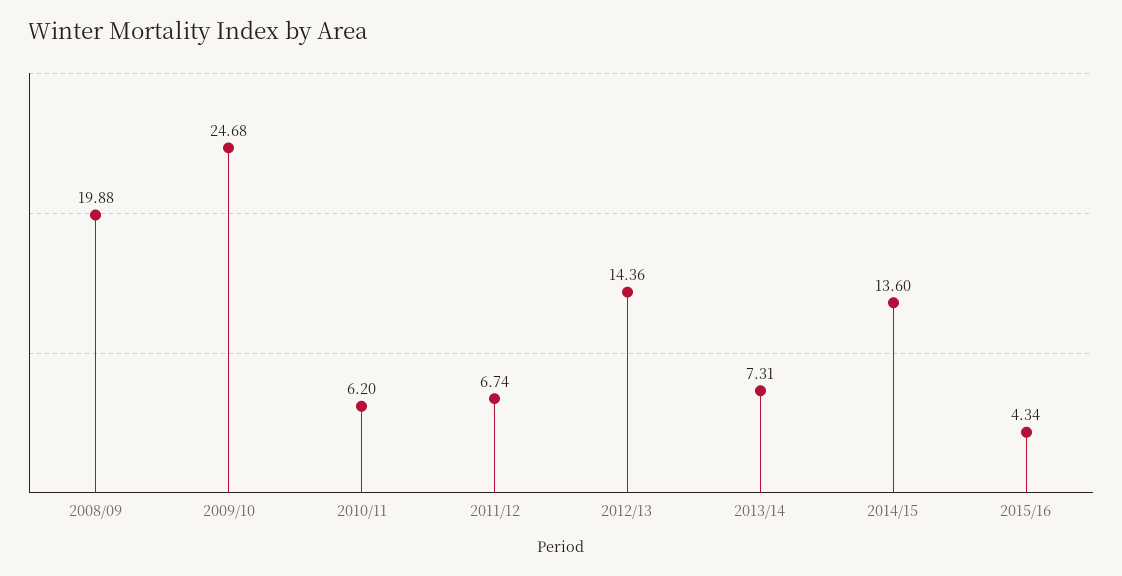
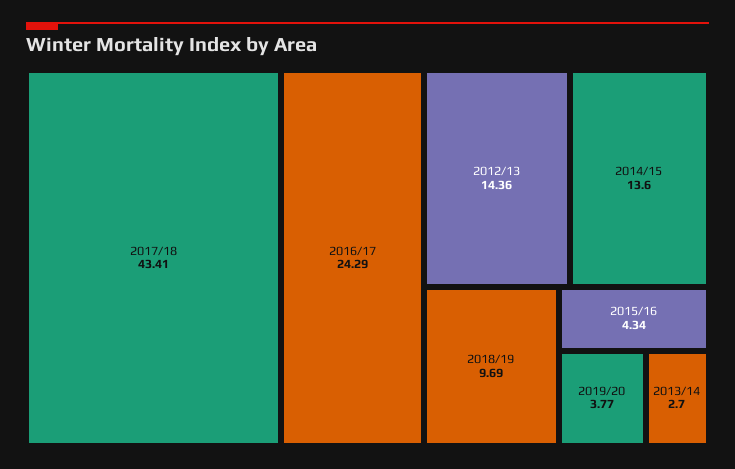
2008/09: 19.88 -> none
2009/10: 24.68 -> none
2010/11: 6.2 -> none
2011/12: 6.74 -> none
2013/14: 7.31 -> 2.7
2017/18: none -> 43.41
2016/17: none -> 24.29
2018/19: none -> 9.69
2019/20: none -> 3.77

